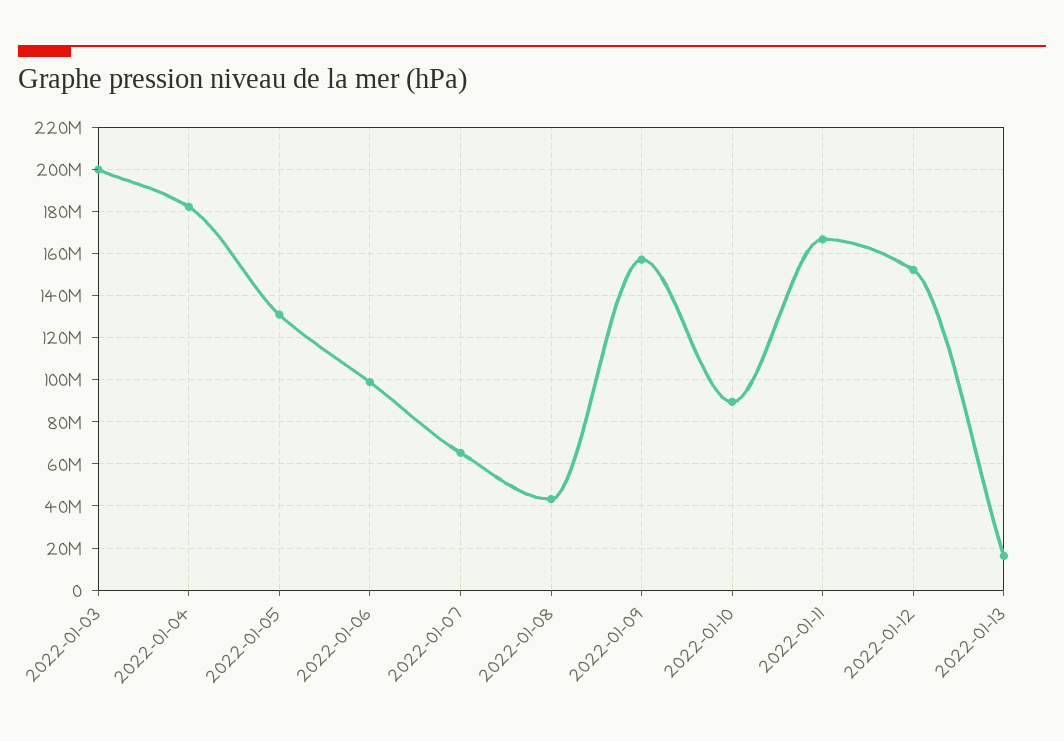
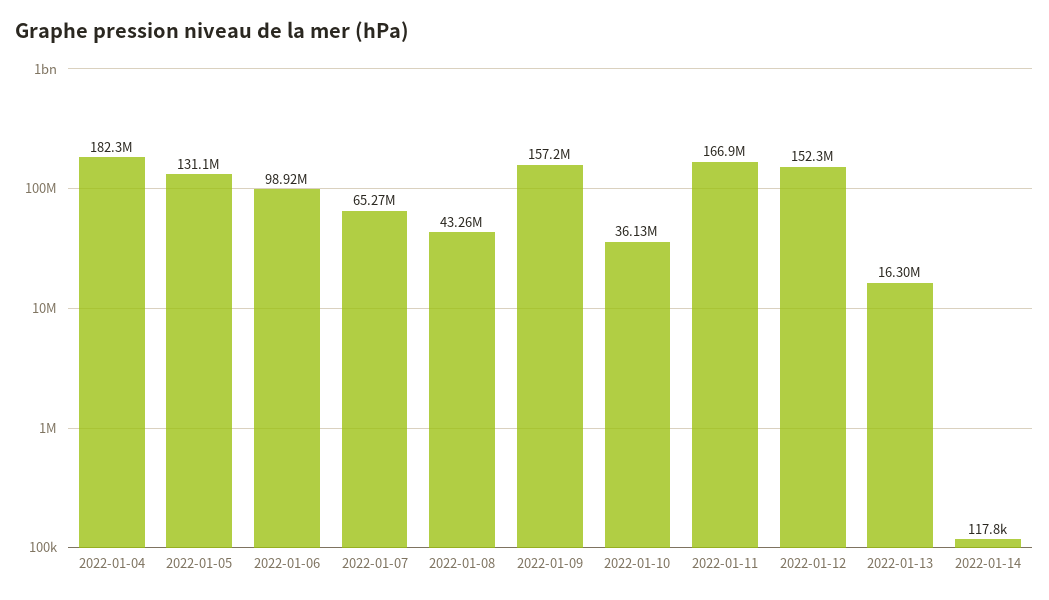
2022-01-03: 200000000 -> none
2022-01-10: 90000000 -> 36130000
2022-01-14: none -> 117800

